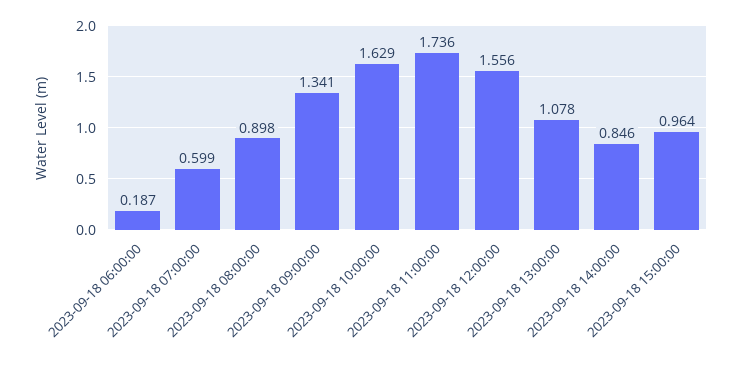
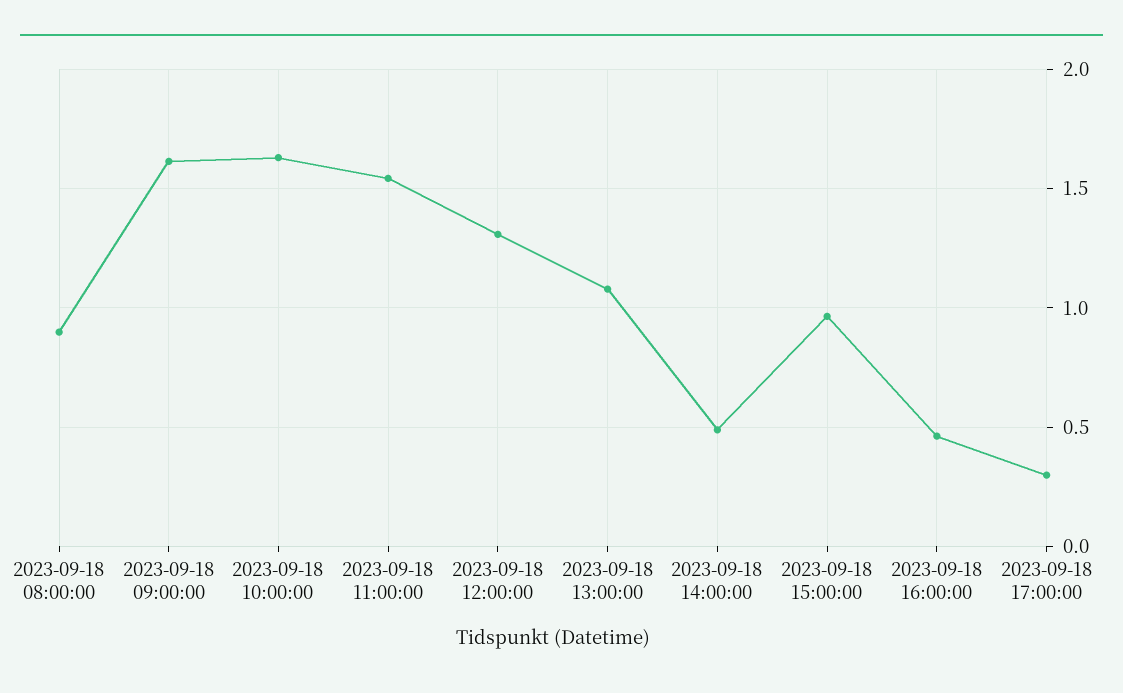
2023-09-18 06:00:00: 0.187 -> none
2023-09-18 07:00:00: 0.599 -> none
2023-09-18 09:00:00: 1.341 -> 1.6
2023-09-18 11:00:00: 1.736 -> 1.55
2023-09-18 12:00:00: 1.556 -> 1.3
2023-09-18 14:00:00: 0.846 -> 0.5
2023-09-18 16:00:00: none -> 0.45
2023-09-18 17:00:00: none -> 0.3

